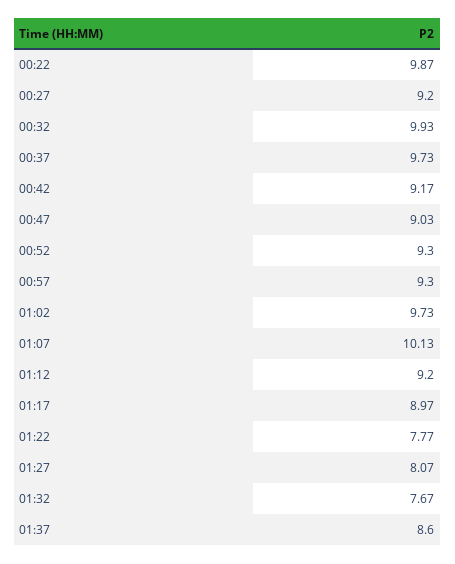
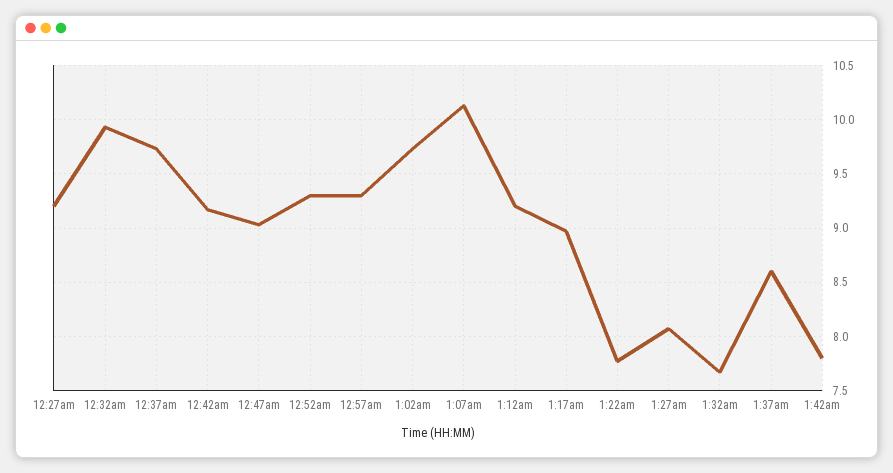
00:22: 9.87 -> none
1:42am: none -> 7.8

